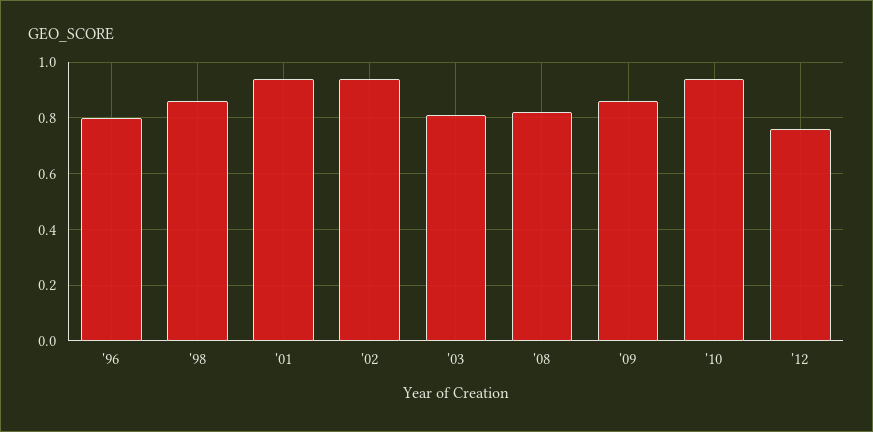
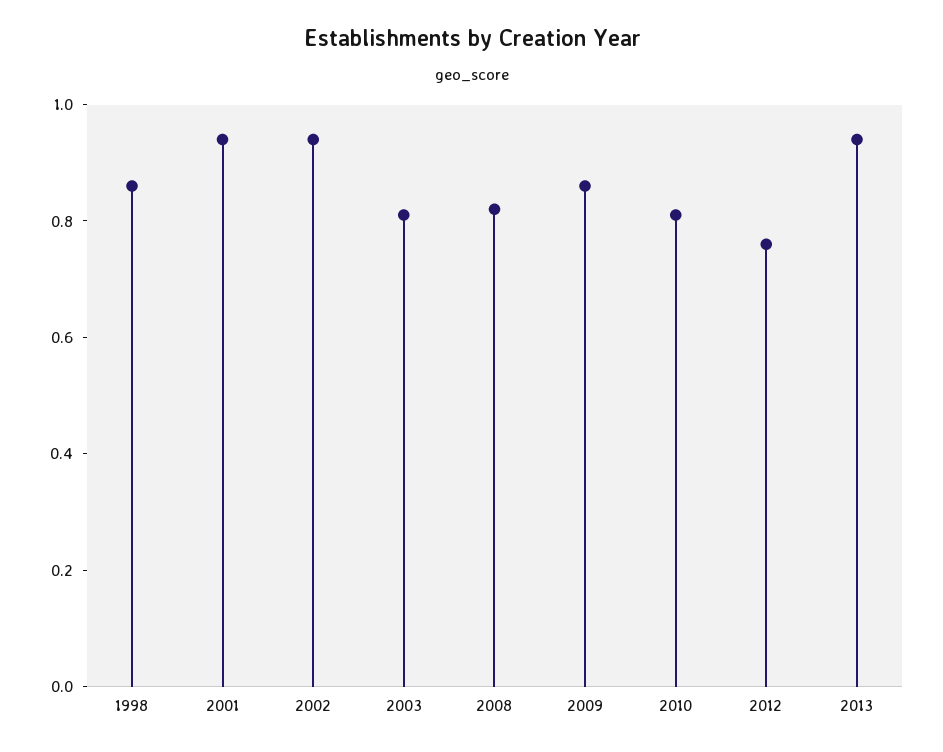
'96: 0.8 -> none
'10: 0.95 -> 0.8
2013: none -> 0.95

